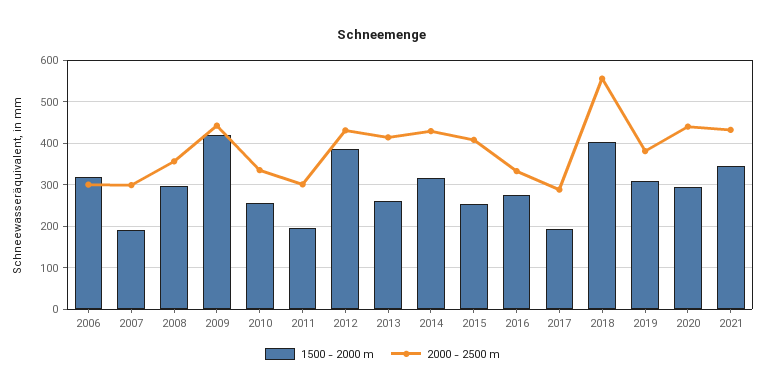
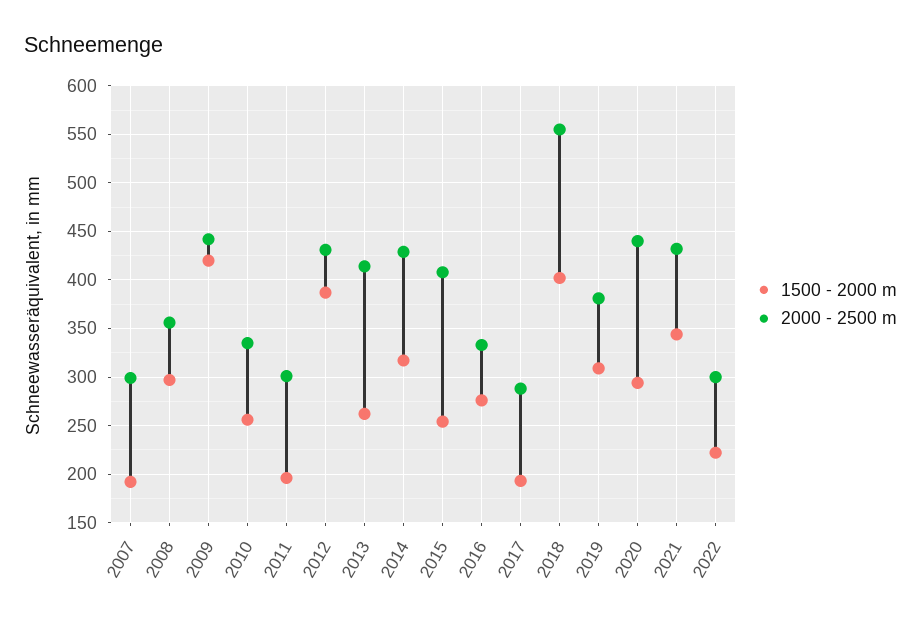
1500 - 2000 m, 2006: 320 -> none
2000 - 2500 m, 2006: 300 -> none
1500 - 2000 m, 2022: none -> 220
2000 - 2500 m, 2022: none -> 300

